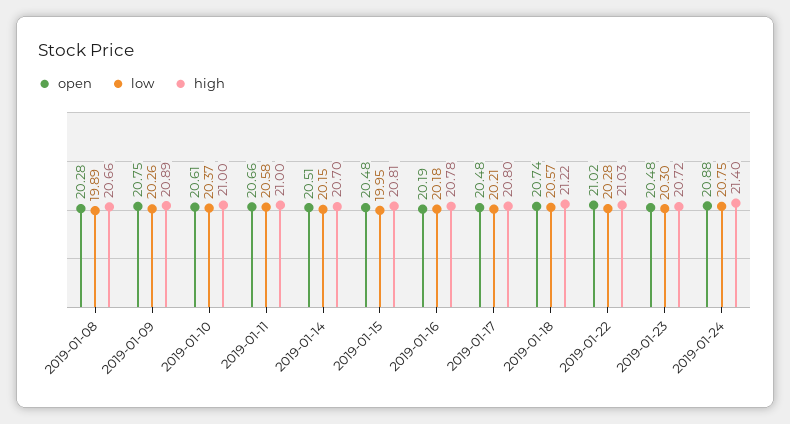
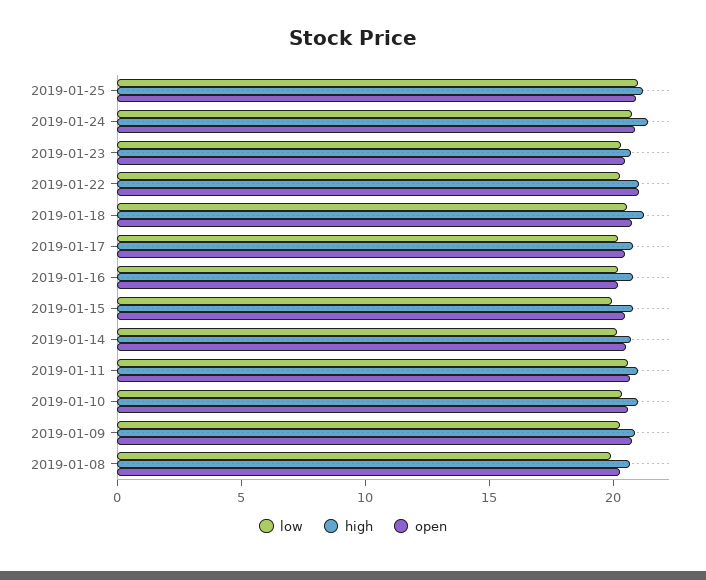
low, 2019-01-25: none -> 21
high, 2019-01-25: none -> 21
open, 2019-01-25: none -> 21

